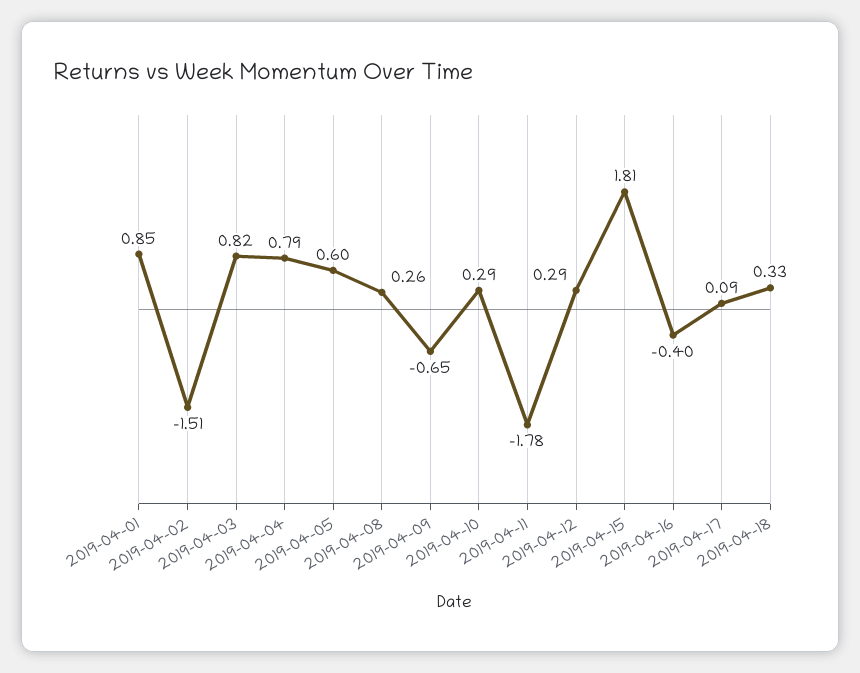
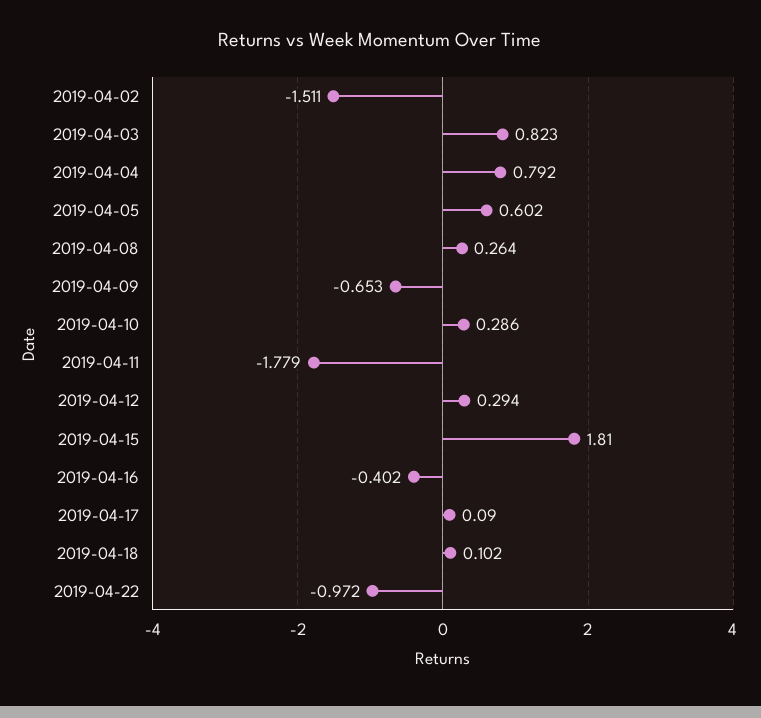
2019-04-01: 0.85 -> none
2019-04-18: 0.33 -> 0.102
2019-04-22: none -> -0.972

